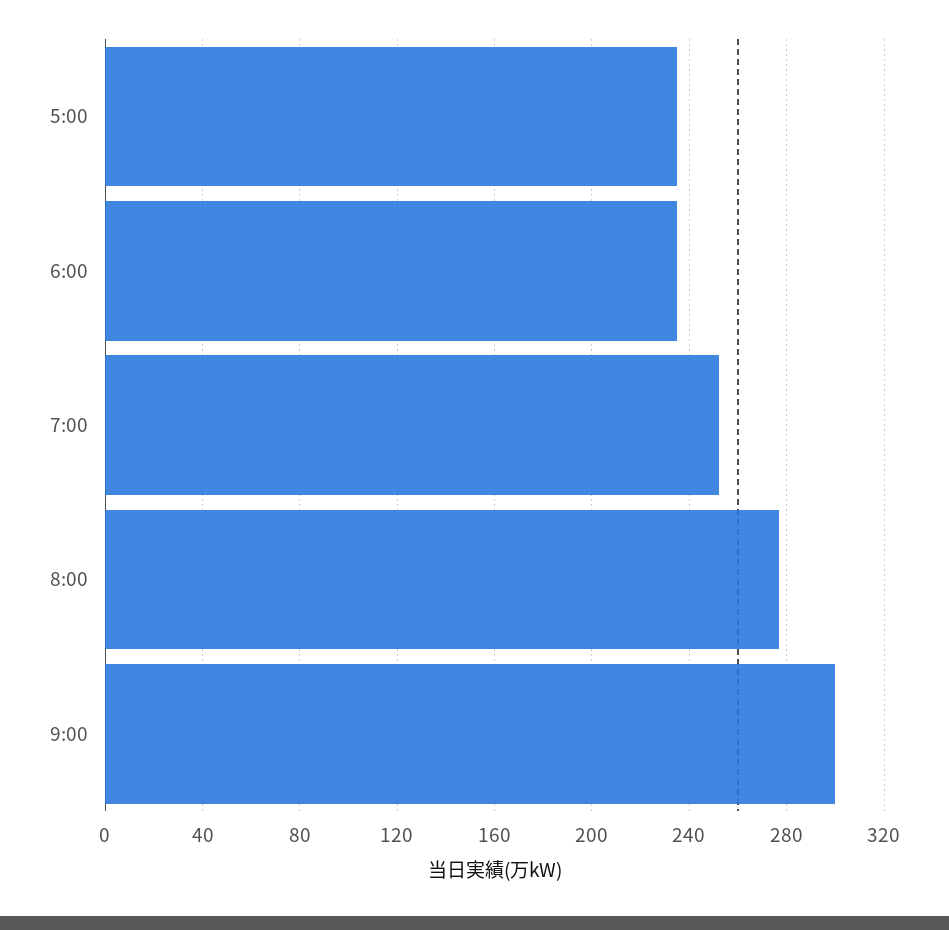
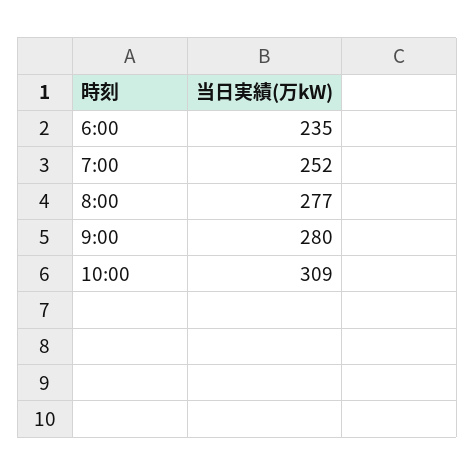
5:00: 235 -> none
9:00: 300 -> 280
10:00: none -> 309

